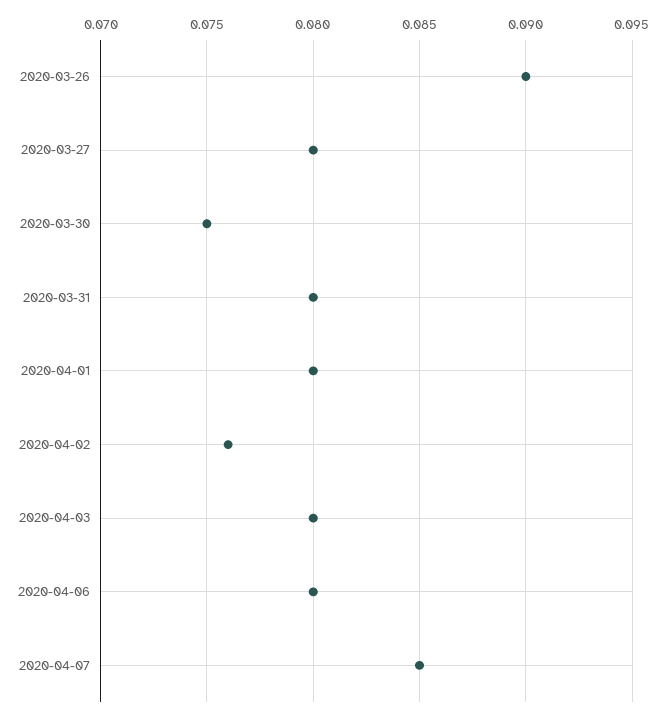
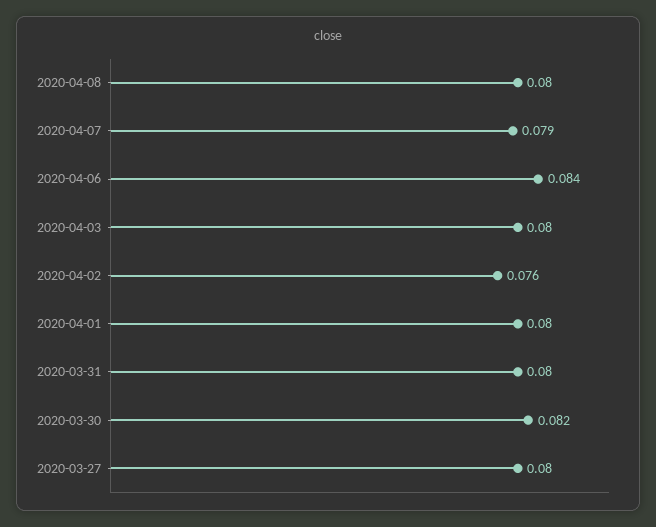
2020-03-26: 0.09 -> none
2020-03-30: 0.075 -> 0.082
2020-04-06: 0.08 -> 0.084
2020-04-07: 0.085 -> 0.079
2020-04-08: none -> 0.08

